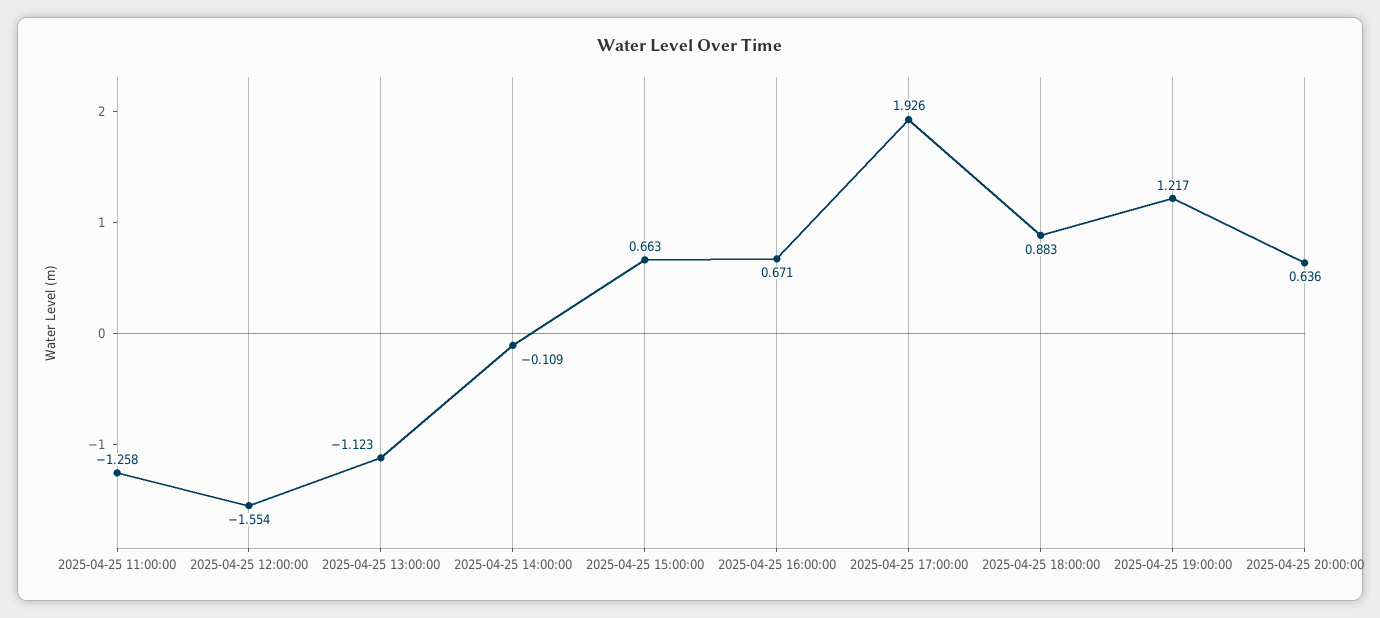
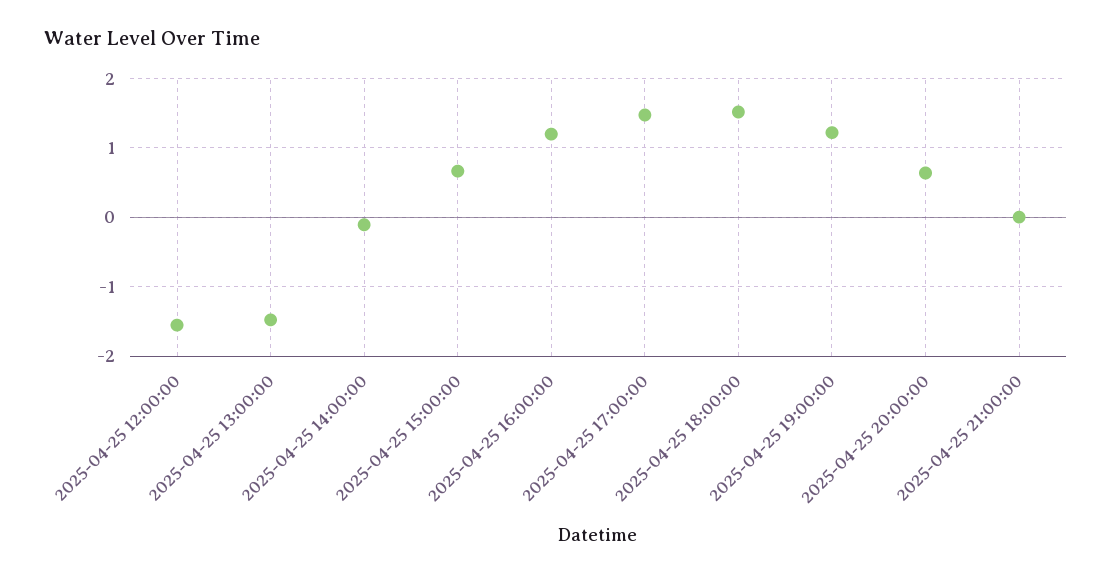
2025-04-25 11:00:00: -1.258 -> none
2025-04-25 13:00:00: -1.123 -> -1.5
2025-04-25 16:00:00: 0.671 -> 1.2
2025-04-25 17:00:00: 1.926 -> 1.5
2025-04-25 18:00:00: 0.883 -> 1.5
2025-04-25 21:00:00: none -> 0

